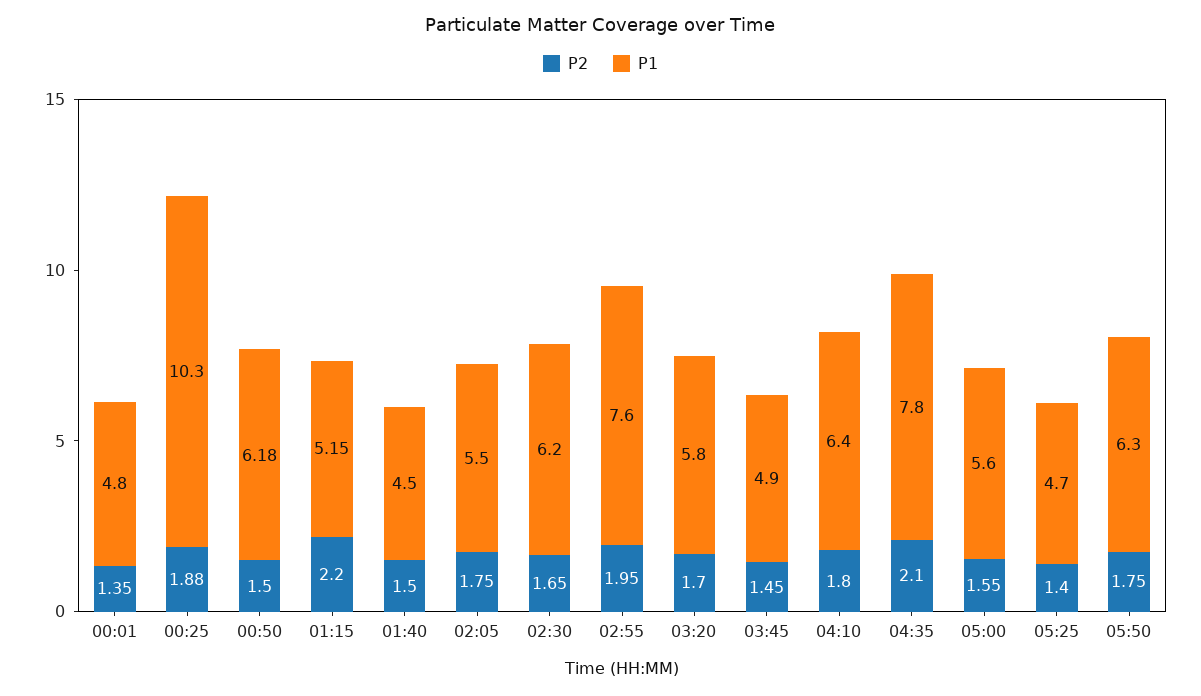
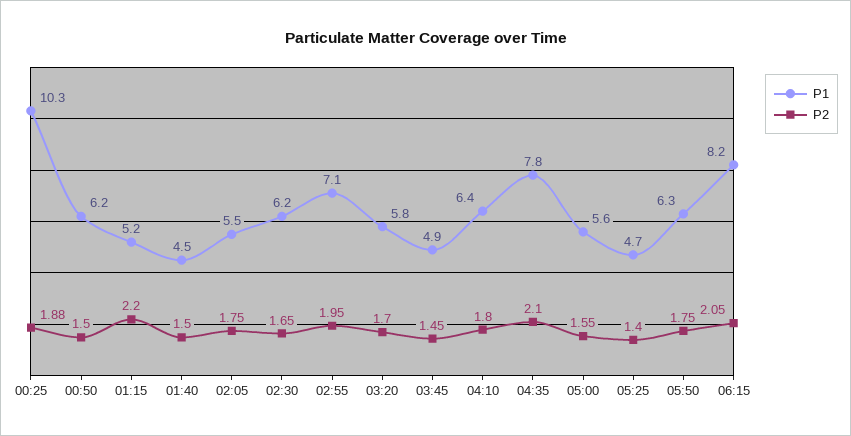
P2, 00:01: 1.35 -> none
P1, 00:01: 4.8 -> none
P1, 02:55: 7.6 -> 7.1
P1, 06:15: none -> 8.2
P2, 06:15: none -> 2.05

